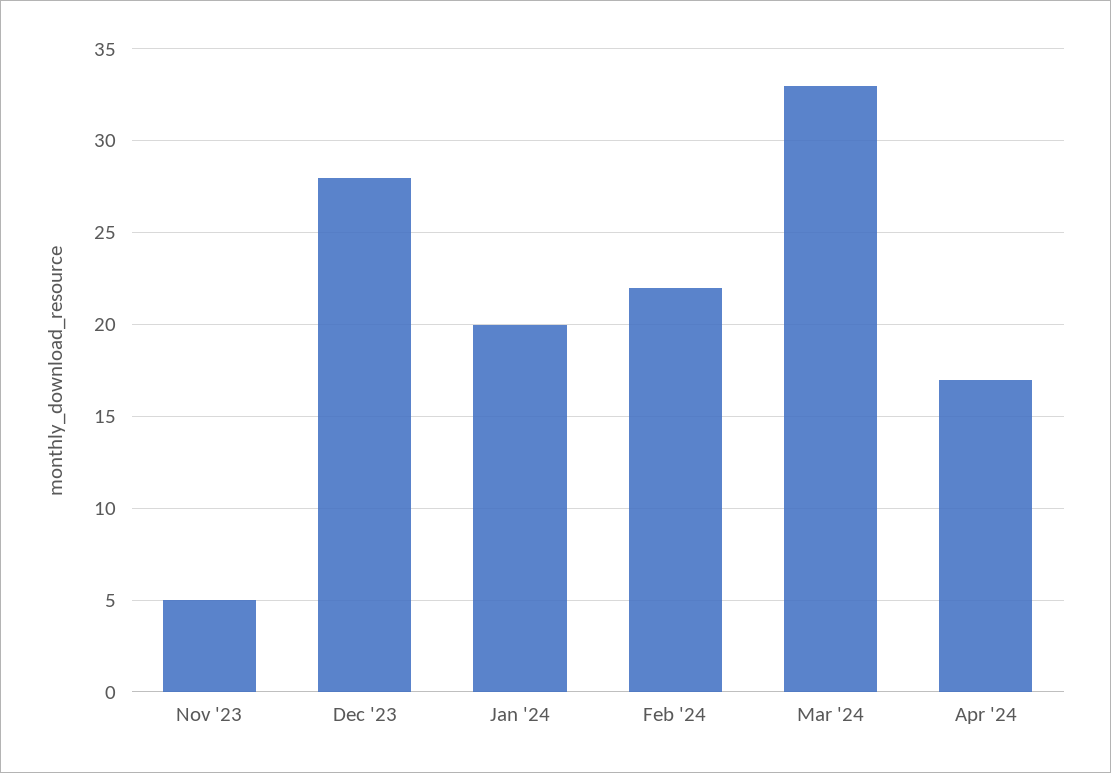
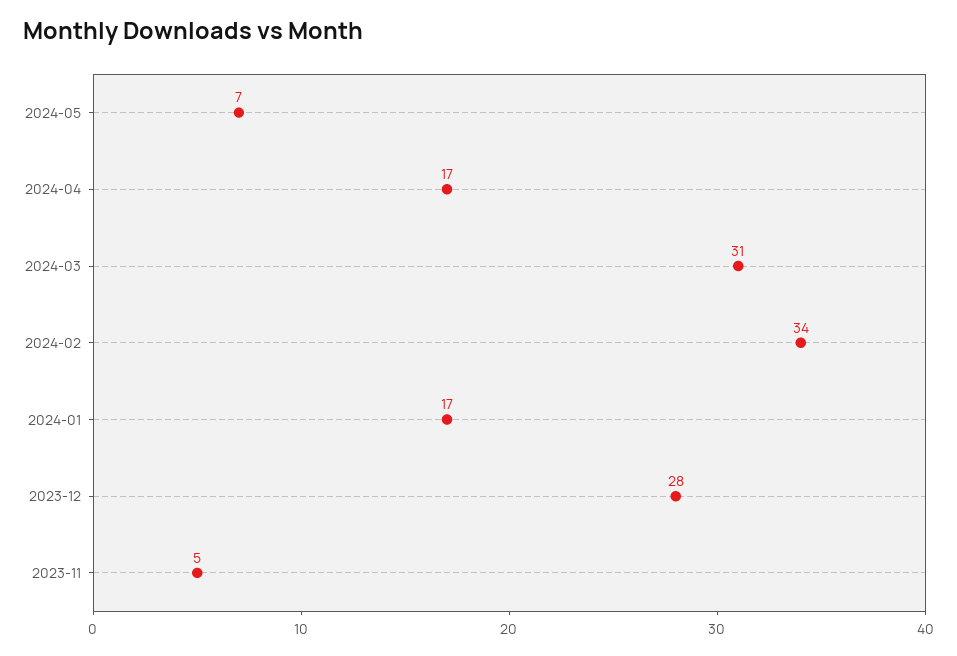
Jan '24: 20 -> 17
Feb '24: 22 -> 34
Mar '24: 33 -> 31
2024-05: none -> 7

